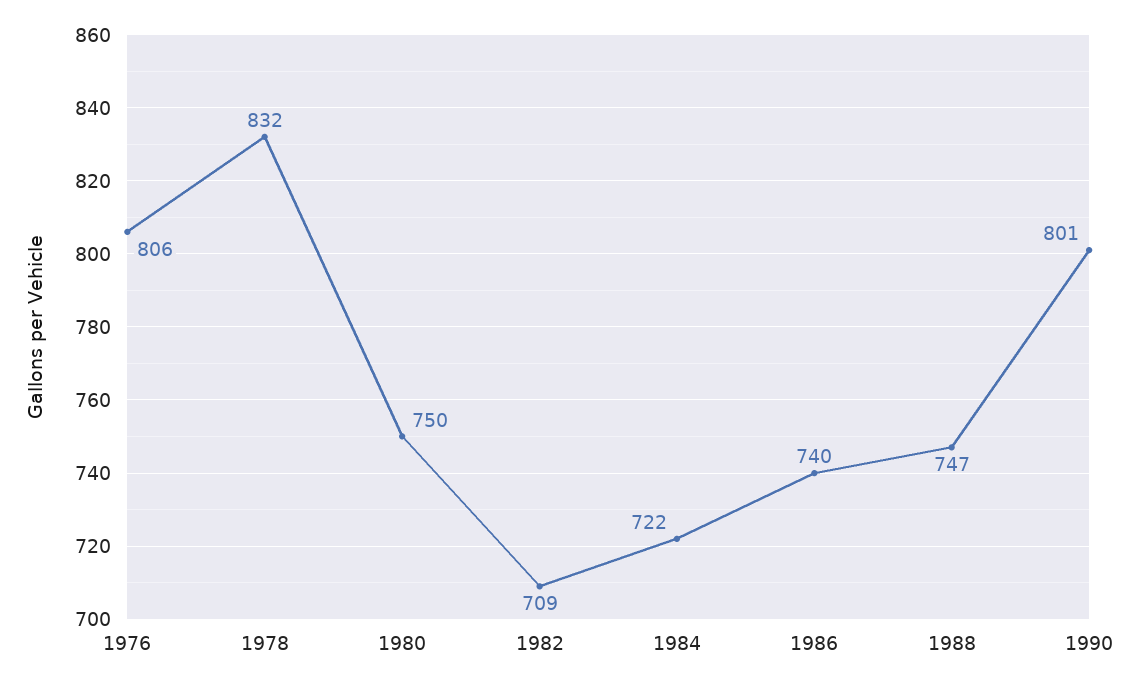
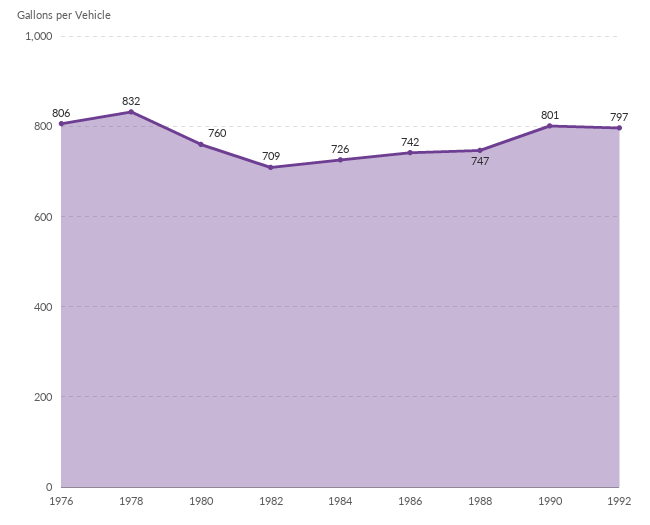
1980: 750 -> 760
1984: 722 -> 726
1986: 740 -> 742
1992: none -> 797

